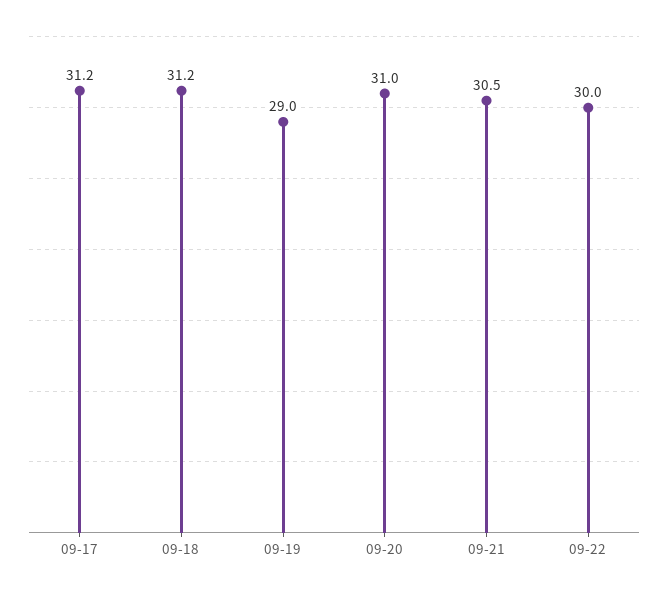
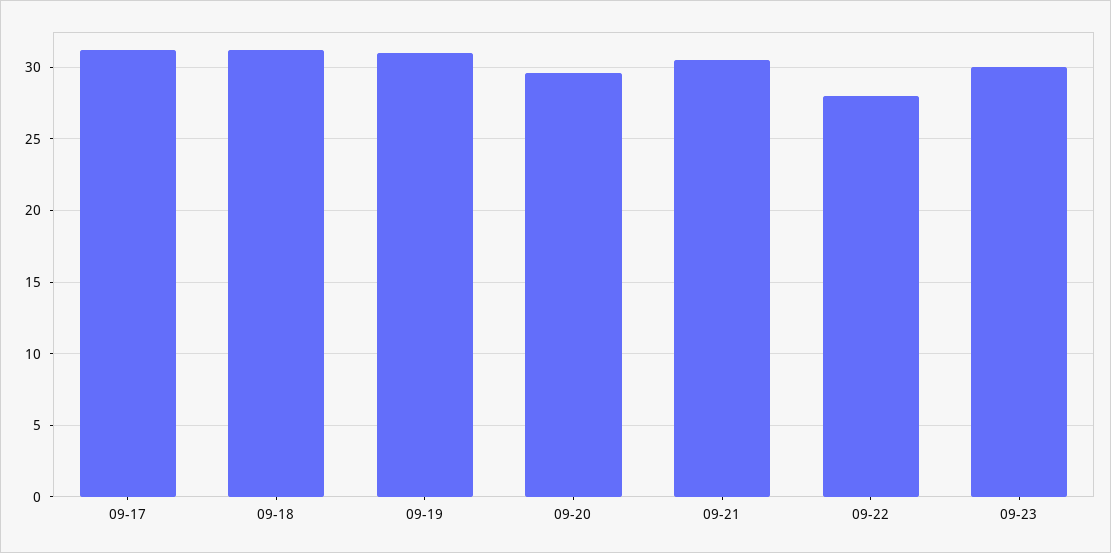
09-19: 29 -> 31
09-20: 31 -> 29.5
09-22: 30 -> 28
09-23: none -> 30

